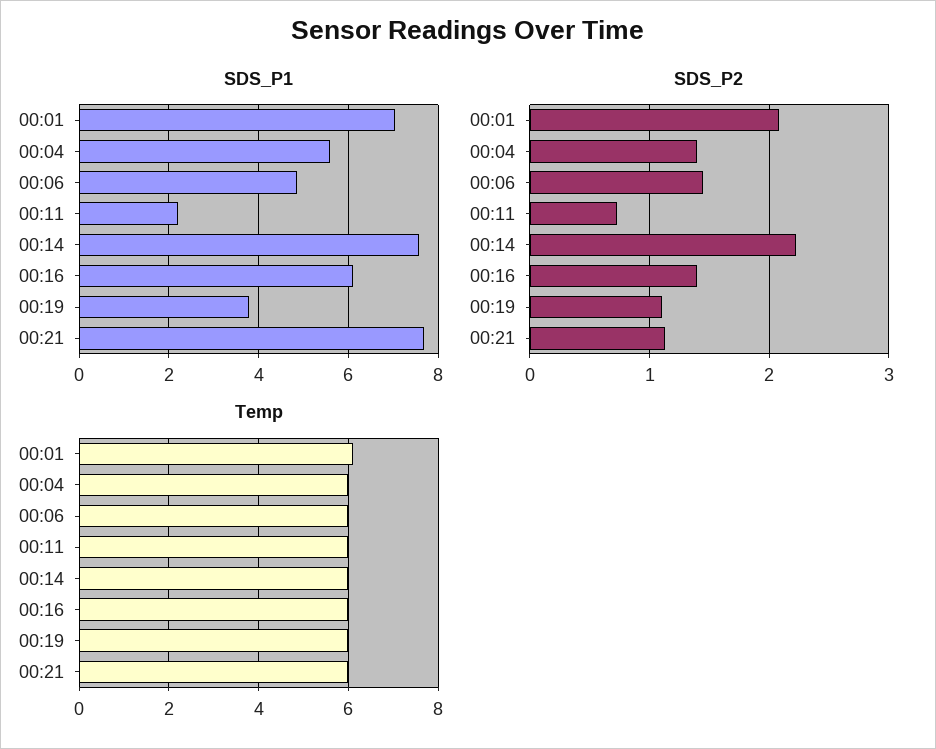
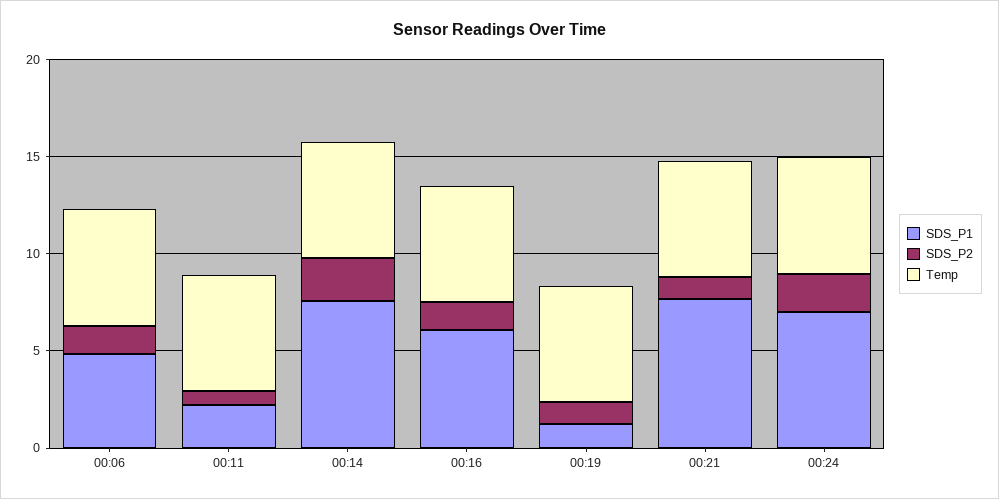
SDS_P1, 00:01: 7 -> none
SDS_P1, 00:04: 5.6 -> none
SDS_P1, 00:19: 3.8 -> 1
SDS_P2, 00:01: 2.1 -> none
SDS_P2, 00:04: 1.4 -> none
Temp, 00:01: 6 -> none
Temp, 00:04: 6 -> none
SDS_P1, 00:24: none -> 7
SDS_P2, 00:24: none -> 2
Temp, 00:24: none -> 6

